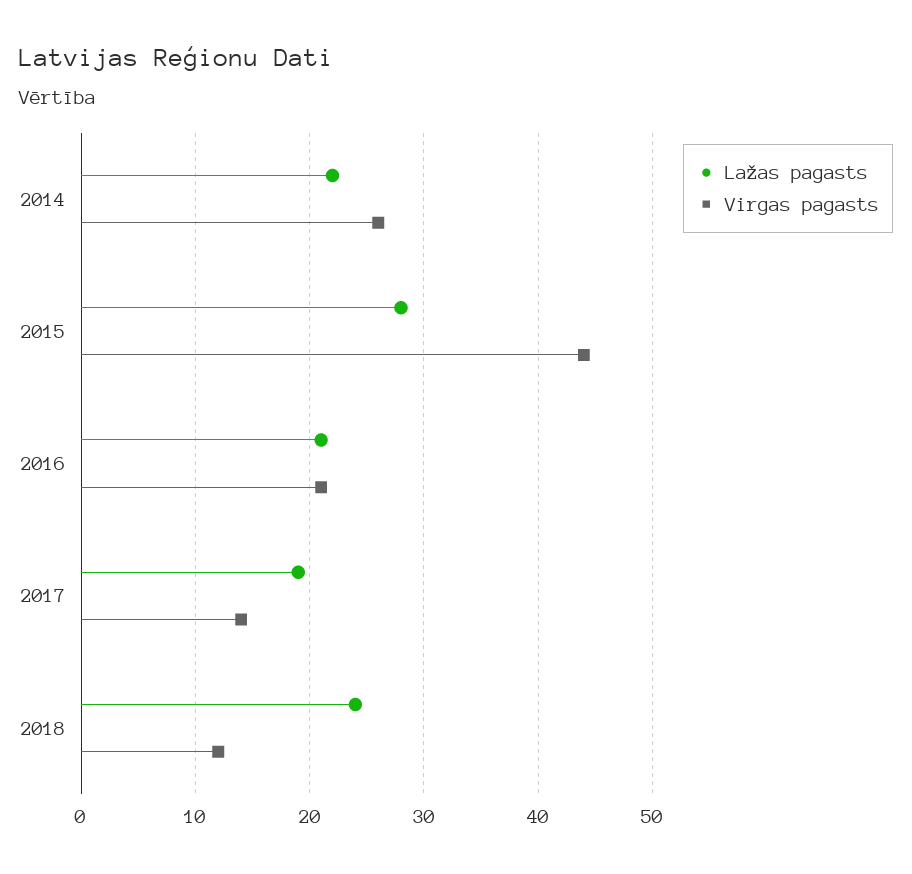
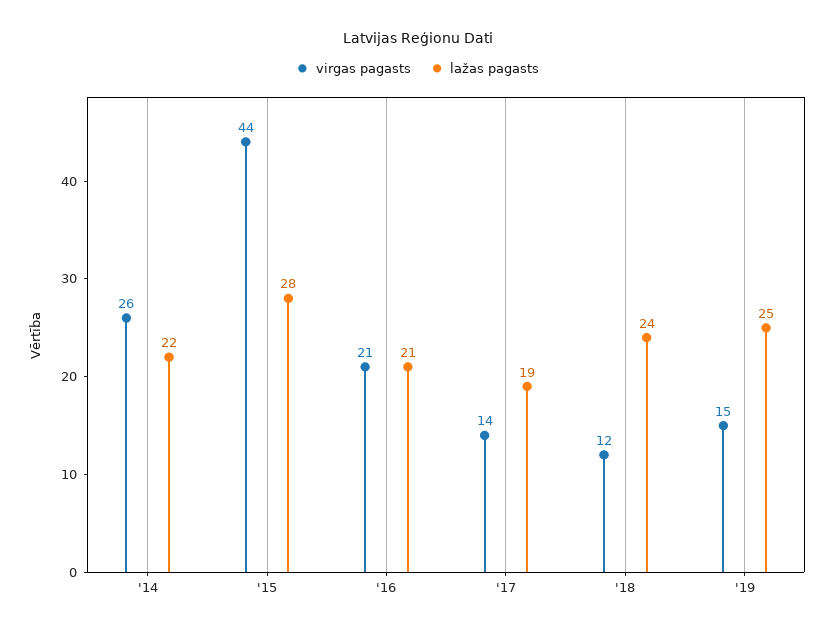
Virgas pagasts, '19: none -> 15
Lažas pagasts, '19: none -> 25

